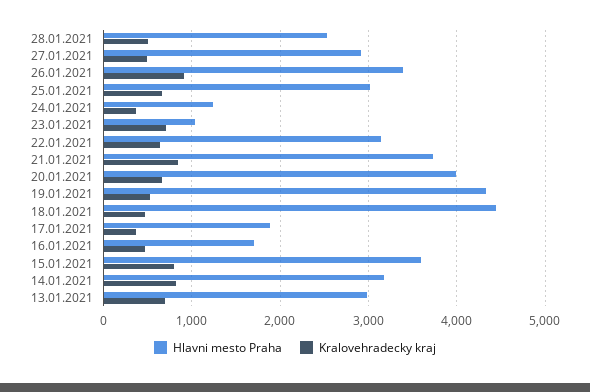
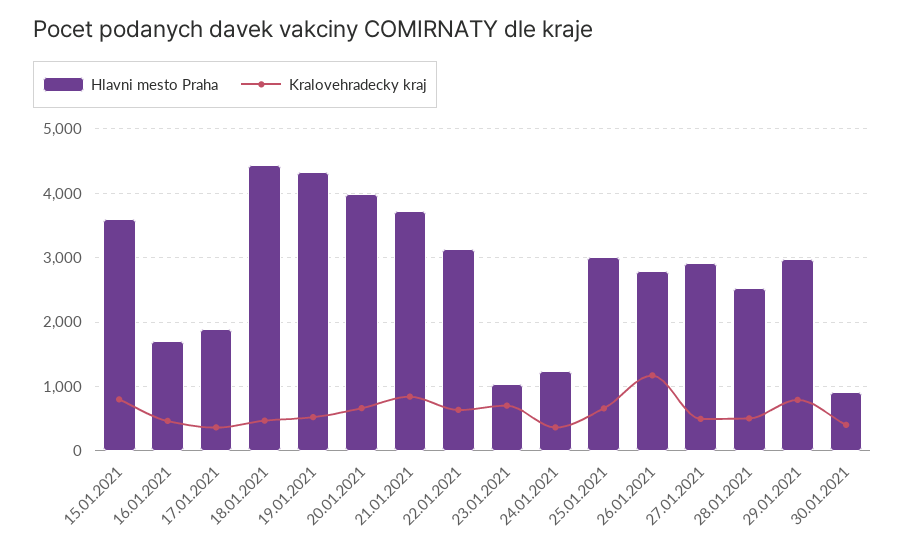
Hlavni mesto Praha, 26.01.2021: 3400 -> 2800
Kralovehradecky kraj, 26.01.2021: 900 -> 1200
Hlavni mesto Praha, 14.01.2021: 3200 -> none
Kralovehradecky kraj, 14.01.2021: 800 -> none
Hlavni mesto Praha, 13.01.2021: 3000 -> none
Kralovehradecky kraj, 13.01.2021: 700 -> none
Hlavni mesto Praha, 29.01.2021: none -> 3000
Kralovehradecky kraj, 29.01.2021: none -> 800
Hlavni mesto Praha, 30.01.2021: none -> 900
Kralovehradecky kraj, 30.01.2021: none -> 400

